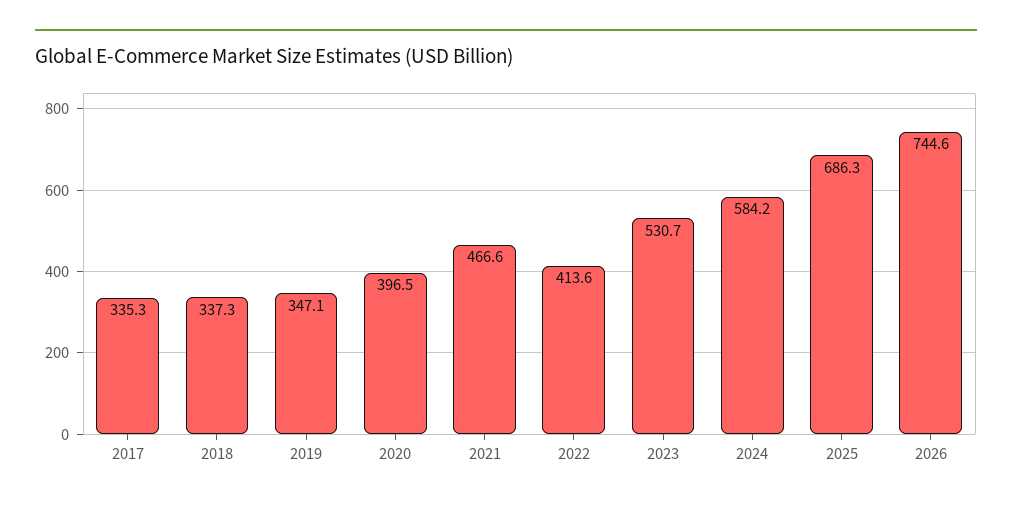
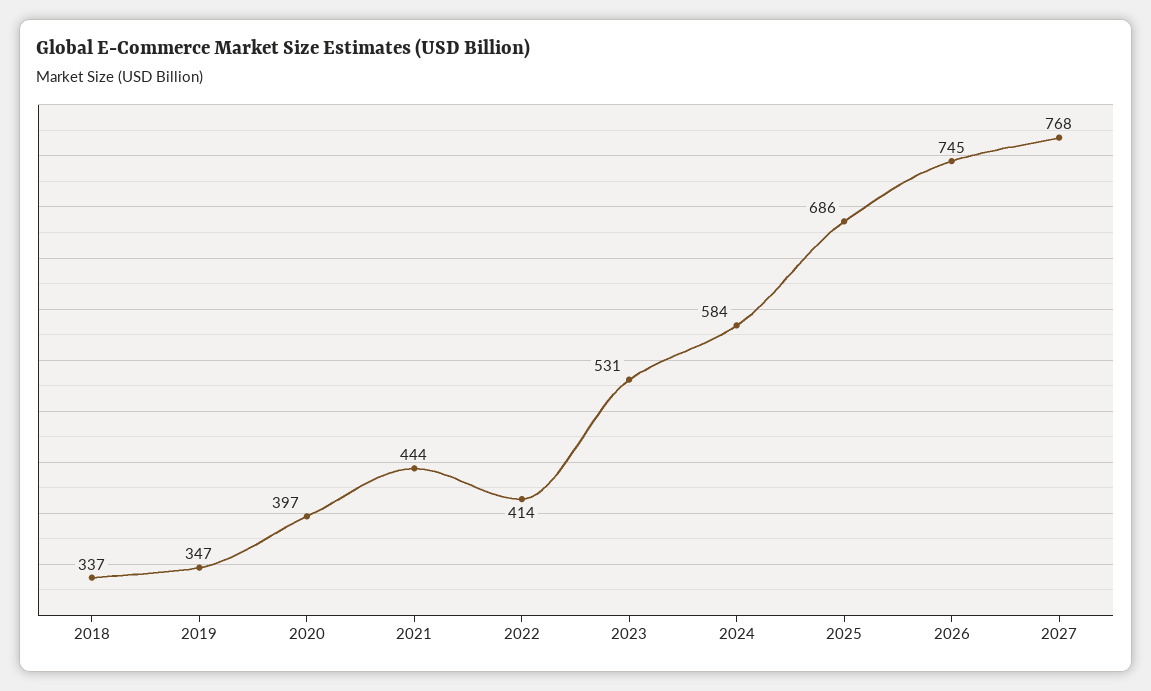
2017: 335.3 -> none
2021: 466.6 -> 444
2027: none -> 768

